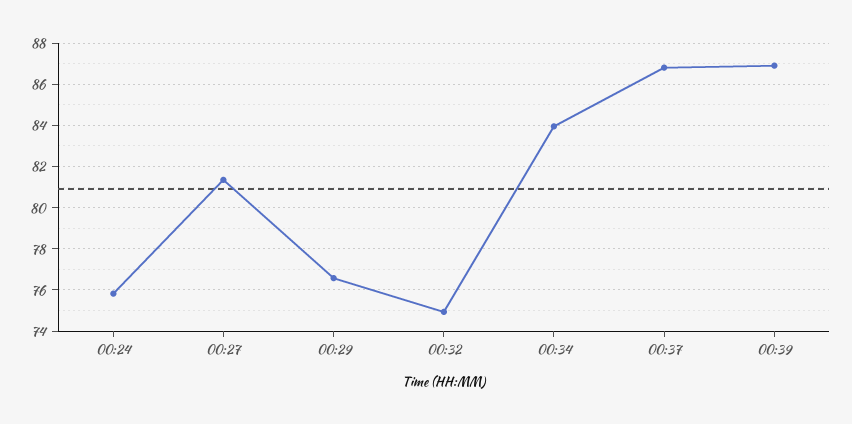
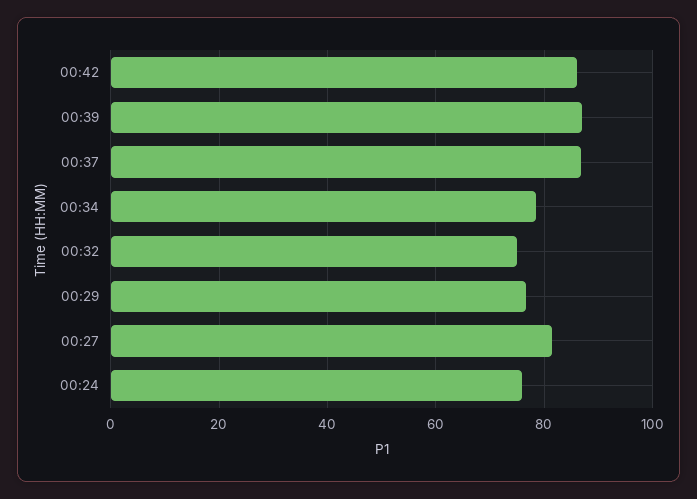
00:34: 84 -> 78
00:42: none -> 86

